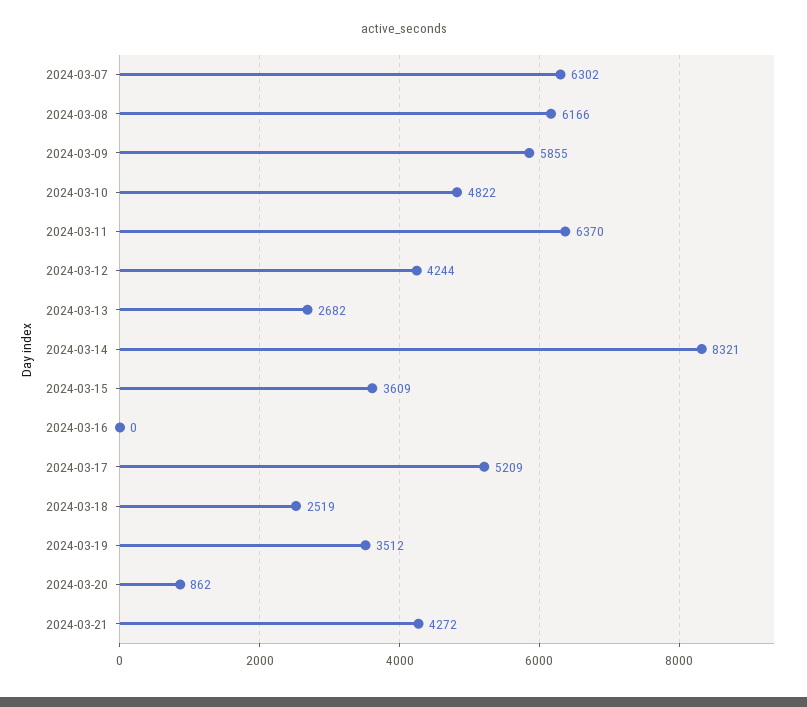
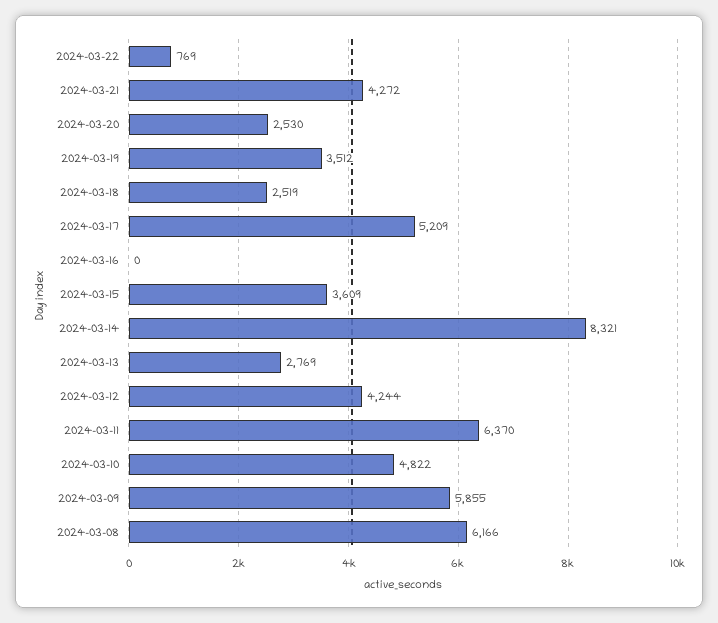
2024-03-07: 6302 -> none
2024-03-13: 2682 -> 2769
2024-03-20: 862 -> 2530
2024-03-22: none -> 769

